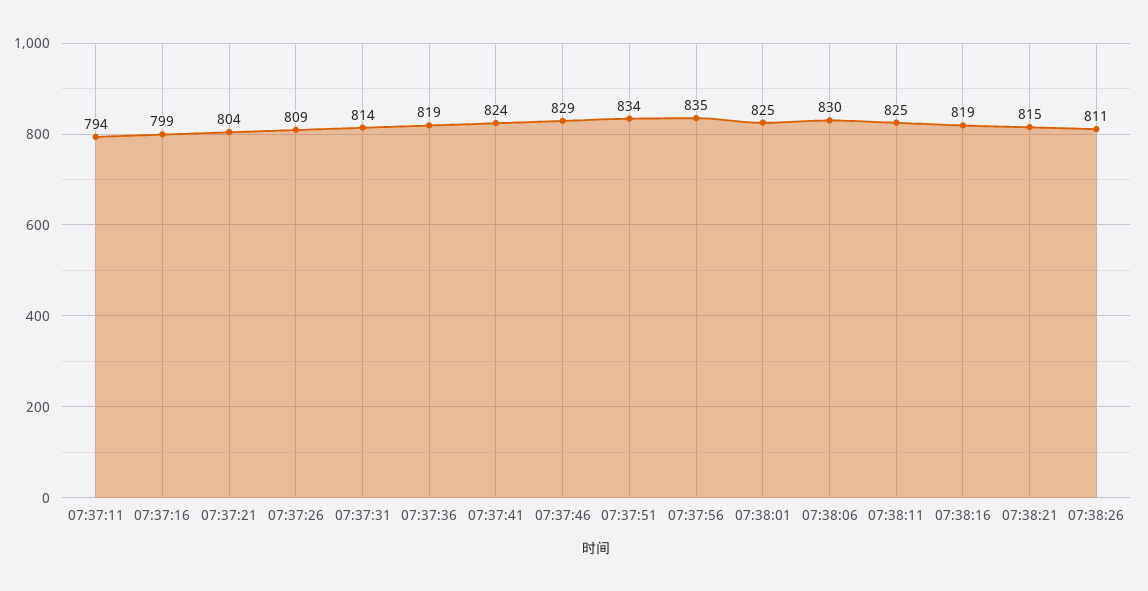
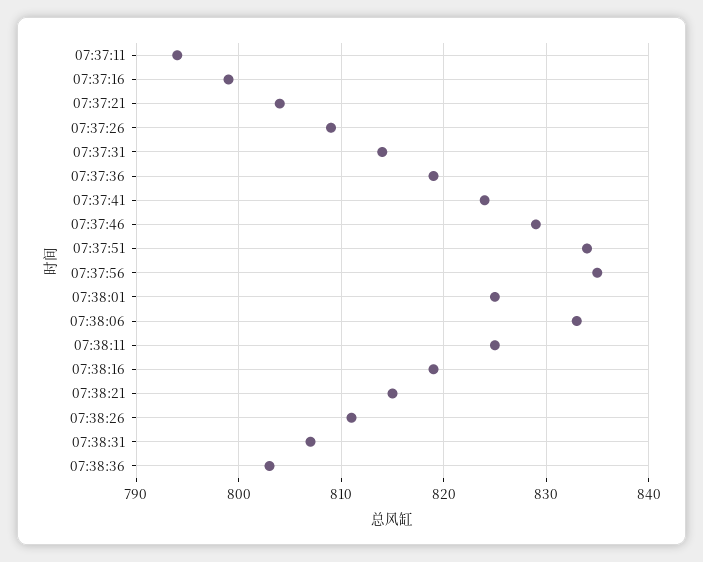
07:38:06: 830 -> 833
07:38:31: none -> 807
07:38:36: none -> 803

